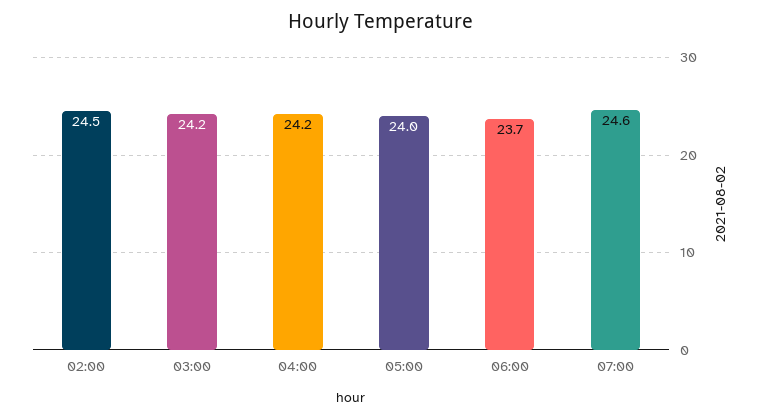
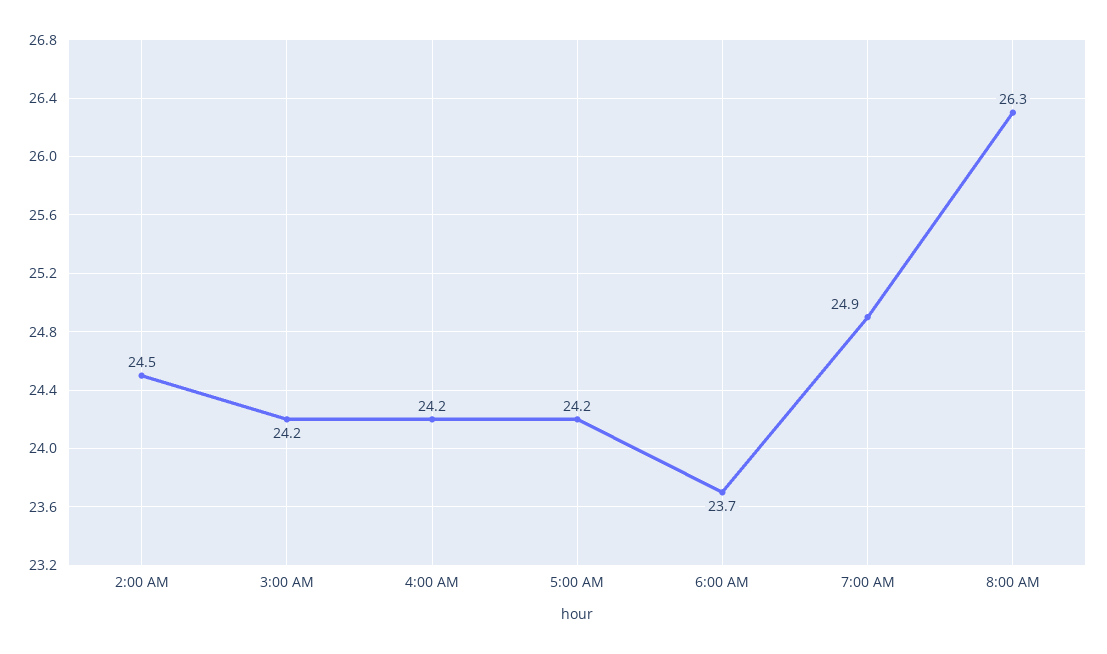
05:00: 24 -> 24.2
07:00: 24.6 -> 24.9
8:00 AM: none -> 26.3

